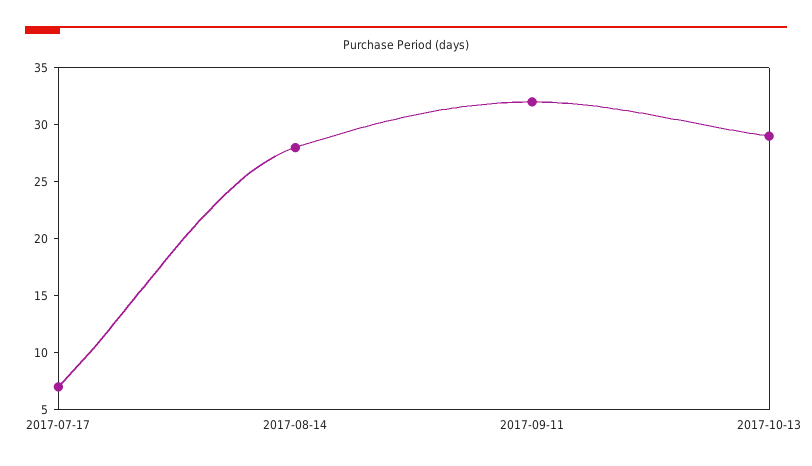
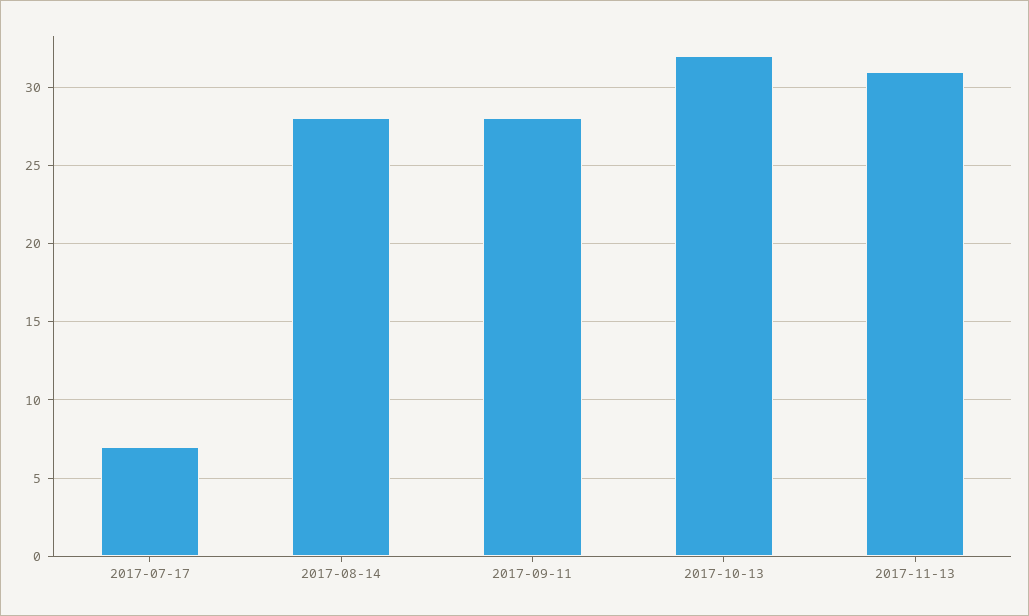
2017-09-11: 32 -> 28
2017-10-13: 29 -> 32
2017-11-13: none -> 31

